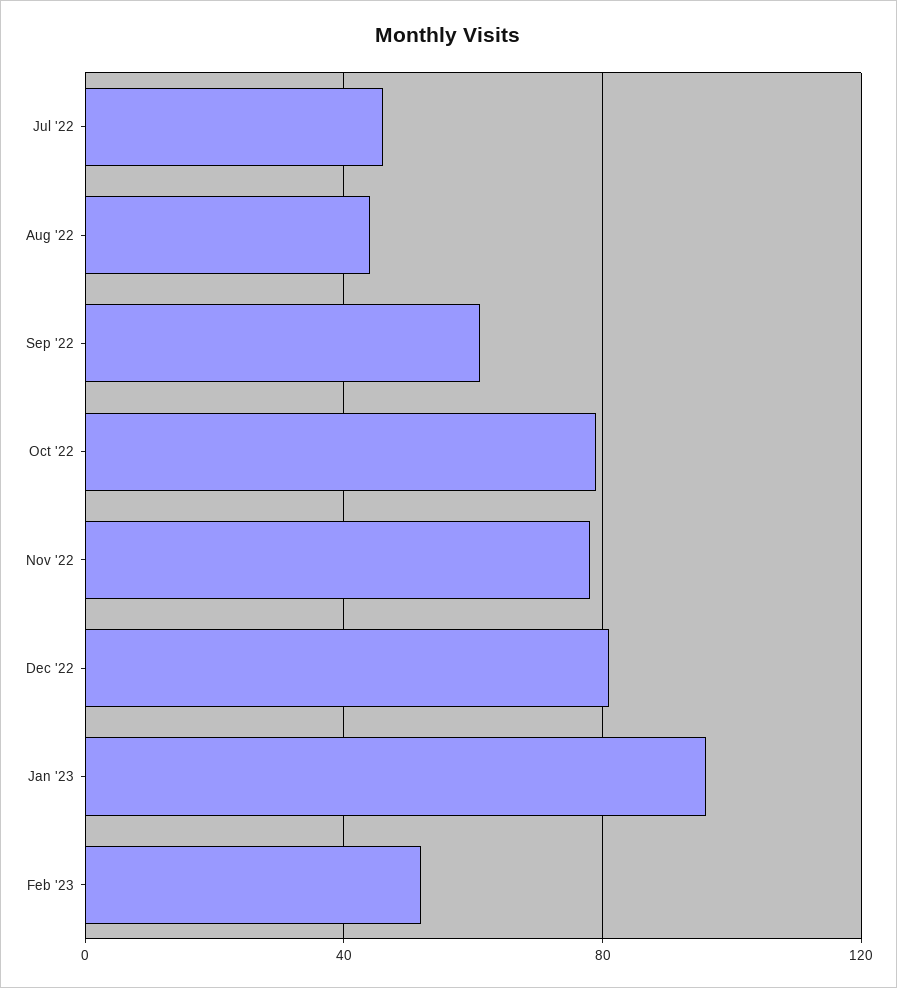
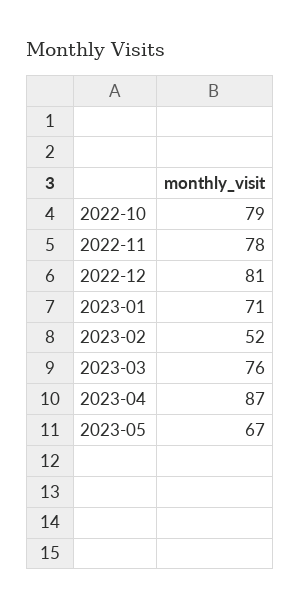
Jul '22: 45 -> none
Aug '22: 45 -> none
Sep '22: 60 -> none
Jan '23: 95 -> 71
2023-03: none -> 76
2023-04: none -> 87
2023-05: none -> 67

